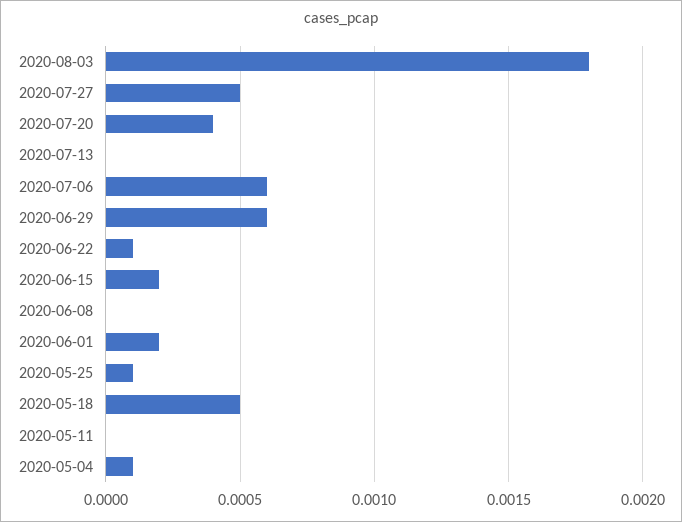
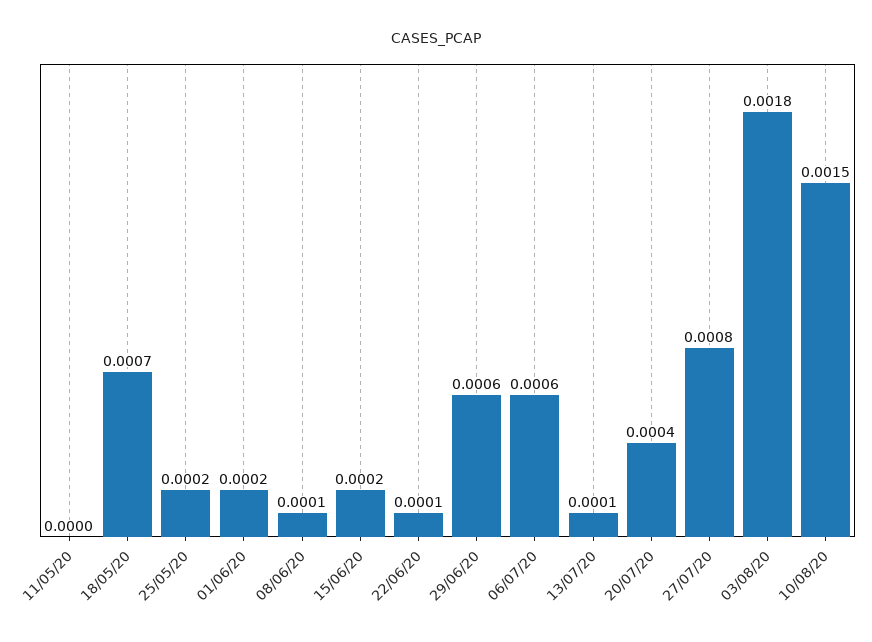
2020-07-27: 0.0005 -> 0.0008
2020-07-13: 0 -> 0.0001
2020-06-08: 0 -> 0.0001
2020-05-25: 0.0001 -> 0.0002
2020-05-18: 0.0005 -> 0.0007
2020-05-04: 0.0001 -> none
10/08/20: none -> 0.0015

